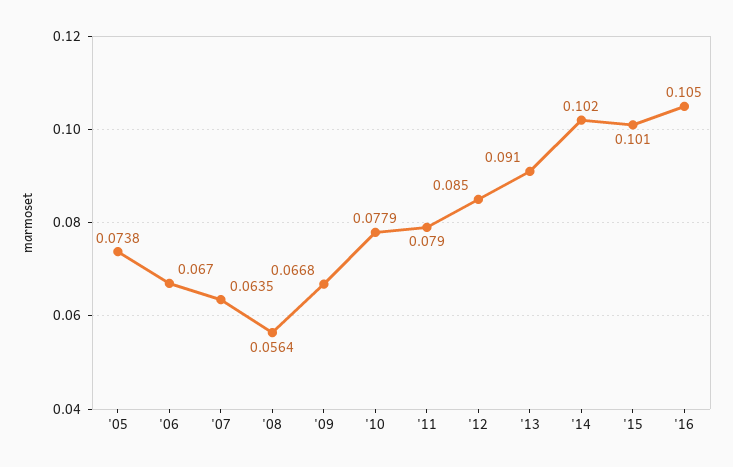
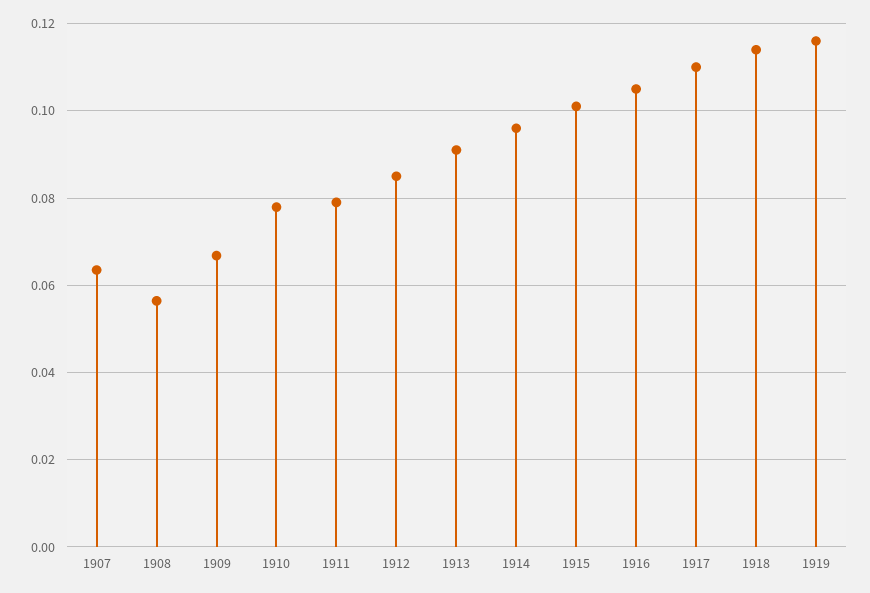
'05: 0.0738 -> none
'06: 0.067 -> none
'14: 0.102 -> 0.096
1917: none -> 0.11
1918: none -> 0.114
1919: none -> 0.116

